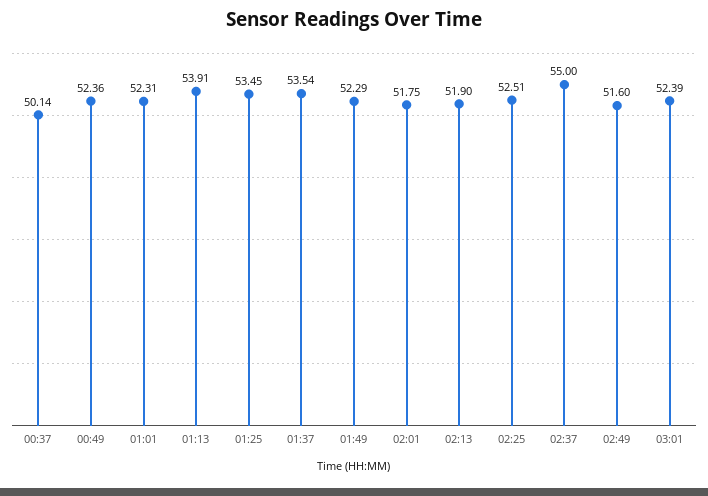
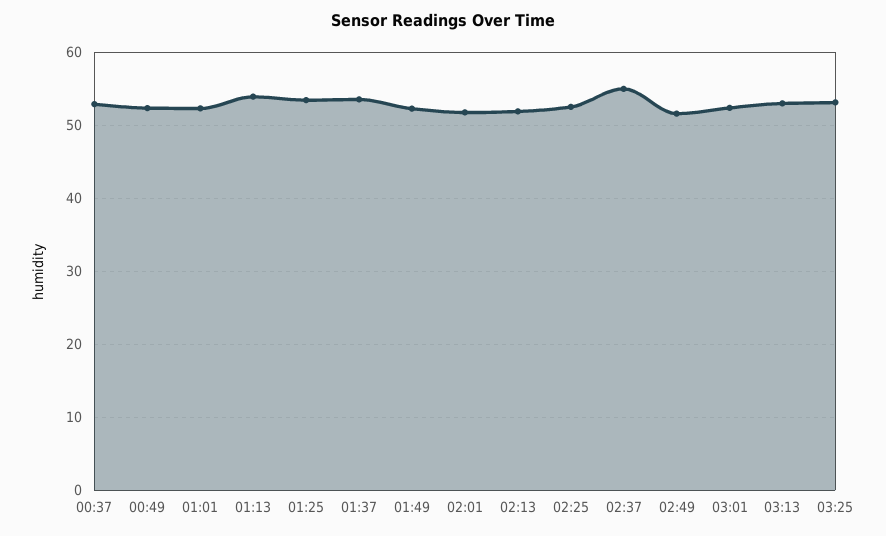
00:37: 50.14 -> 53
03:13: none -> 53
03:25: none -> 53

